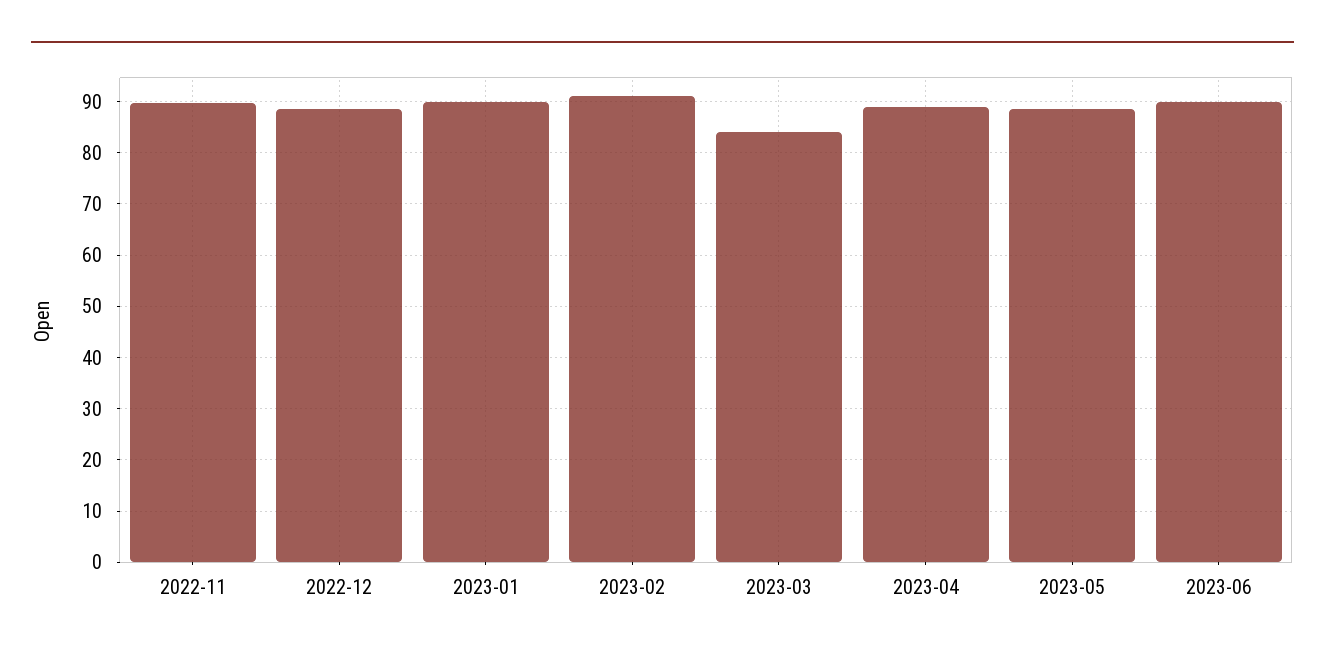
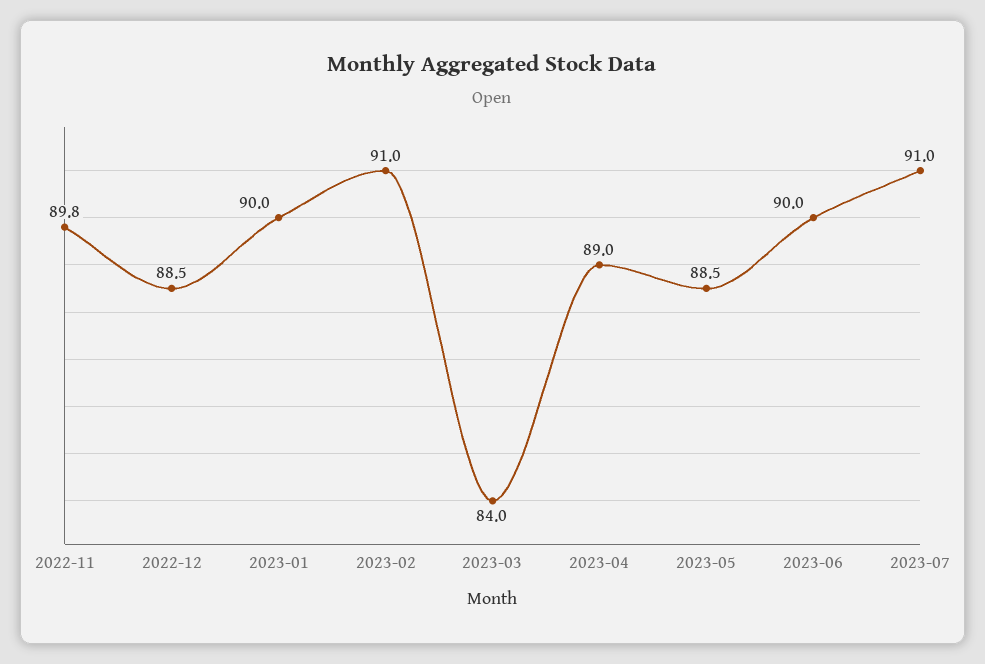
2023-07: none -> 91

